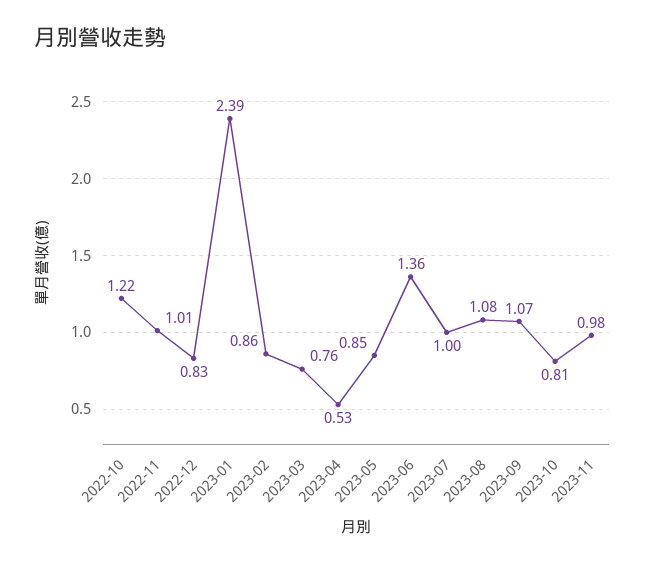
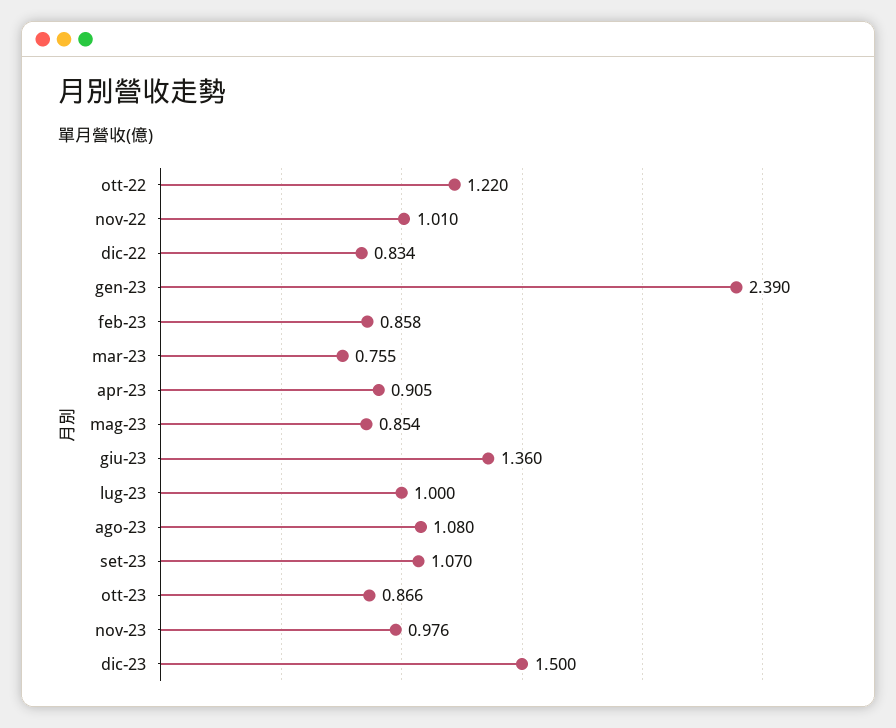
2023-04: 0.53 -> 0.905
2023-10: 0.81 -> 0.866
dic-23: none -> 1.5

